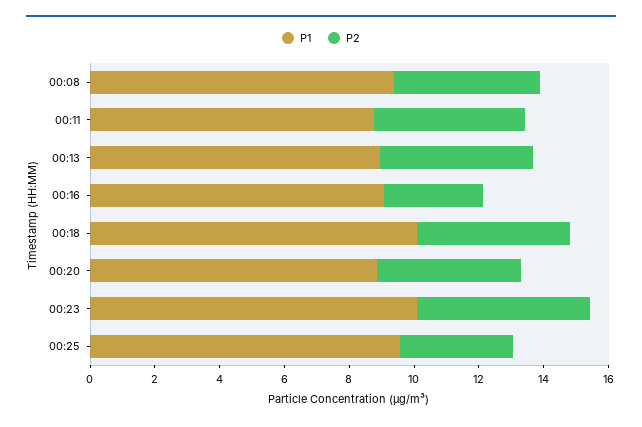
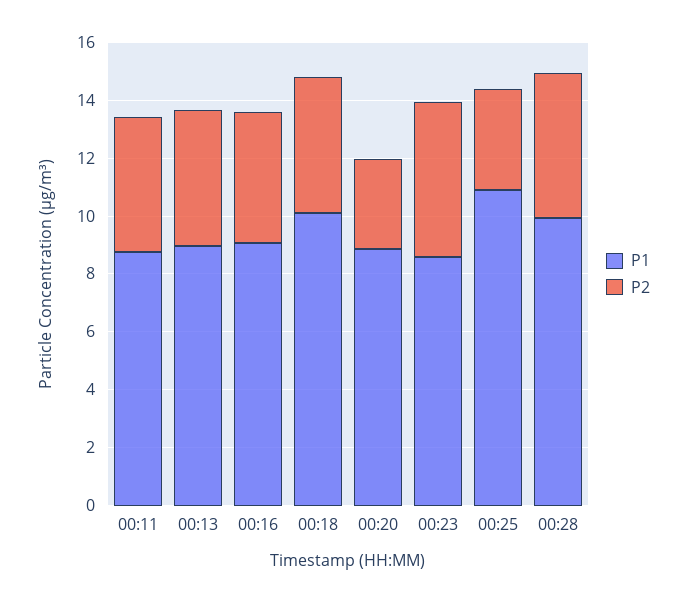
P1, 00:08: 9.5 -> none
P2, 00:08: 4.5 -> none
P2, 00:16: 3 -> 4.5
P2, 00:20: 4.5 -> 3
P1, 00:23: 10 -> 8.5
P1, 00:25: 9.5 -> 11
P1, 00:28: none -> 10
P2, 00:28: none -> 5

